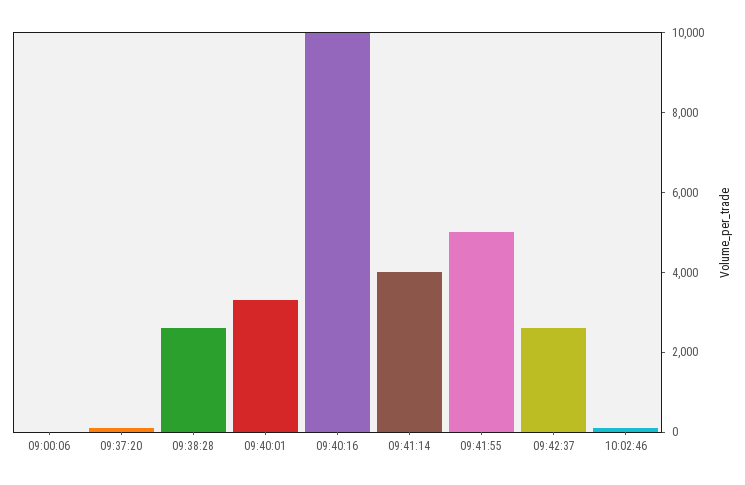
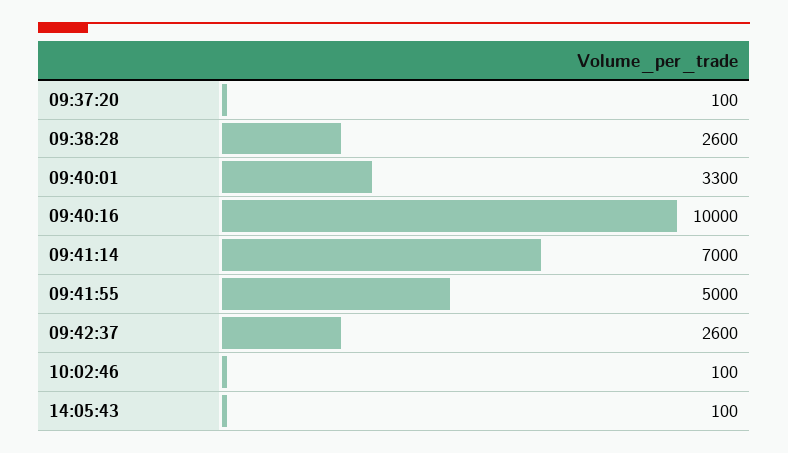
09:00:06: 0 -> none
09:41:14: 4000 -> 7000
14:05:43: none -> 100

